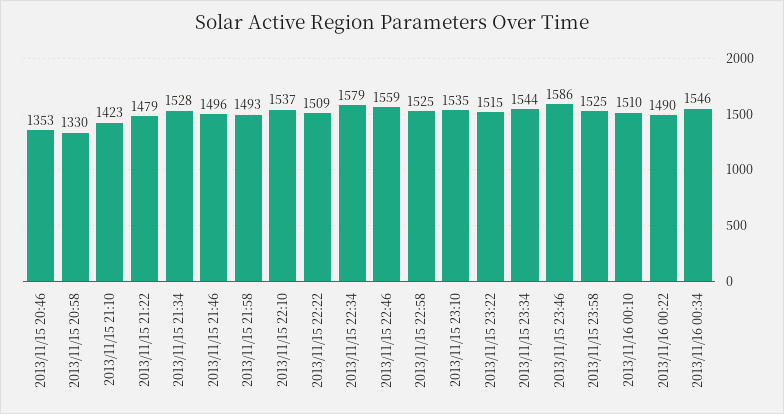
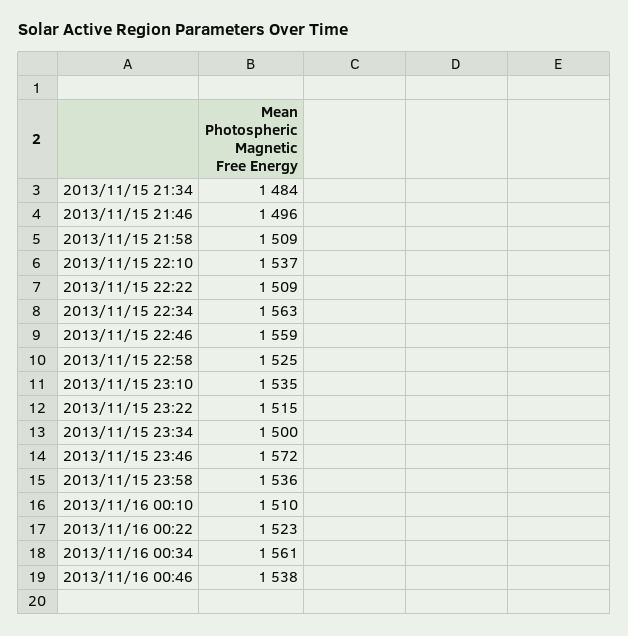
2013/11/15 20:46: 1353 -> none
2013/11/15 20:58: 1330 -> none
2013/11/15 21:10: 1423 -> none
2013/11/15 21:22: 1479 -> none
2013/11/15 21:34: 1528 -> 1484
2013/11/15 21:58: 1493 -> 1509
2013/11/15 22:34: 1579 -> 1563
2013/11/15 23:34: 1544 -> 1500
2013/11/15 23:46: 1586 -> 1572
2013/11/15 23:58: 1525 -> 1536
2013/11/16 00:22: 1490 -> 1523
2013/11/16 00:34: 1546 -> 1561
2013/11/16 00:46: none -> 1538

